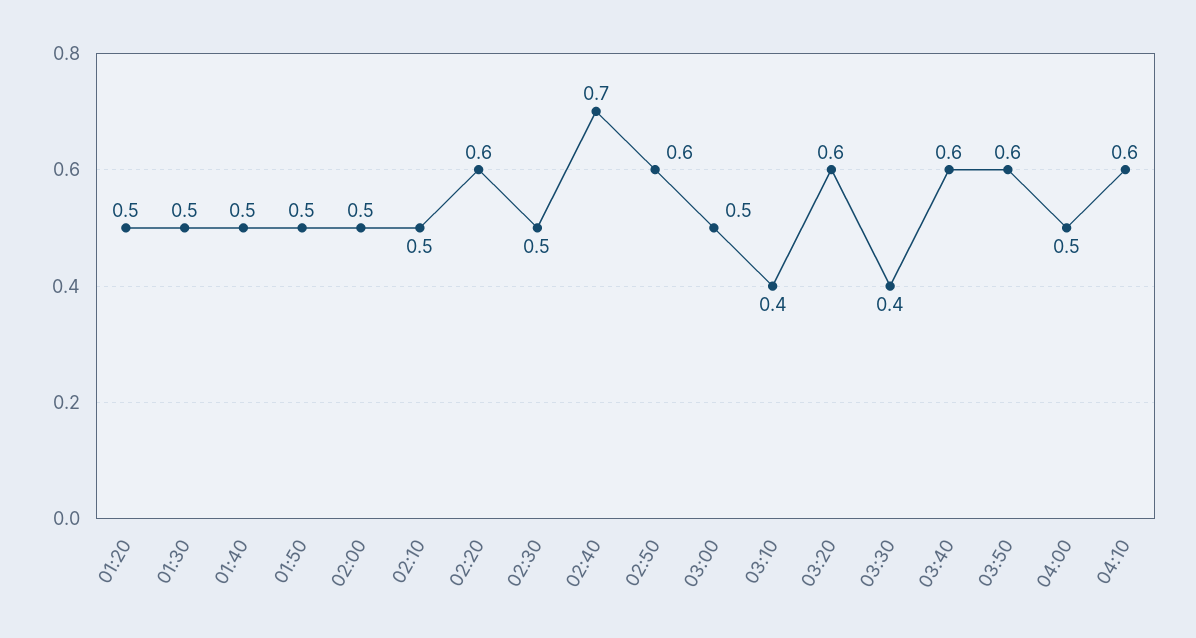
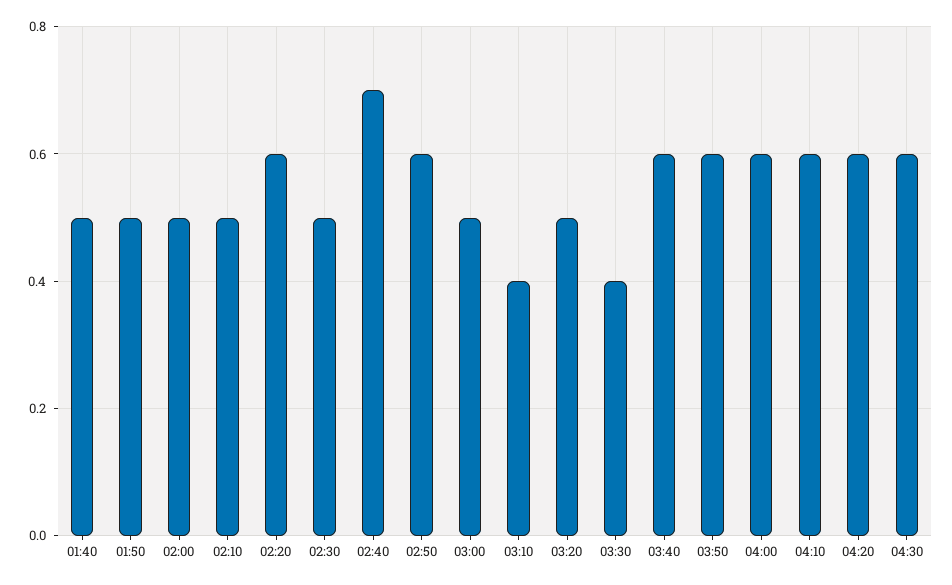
01:20: 0.5 -> none
01:30: 0.5 -> none
03:20: 0.6 -> 0.5
04:00: 0.5 -> 0.6
04:20: none -> 0.6
04:30: none -> 0.6

